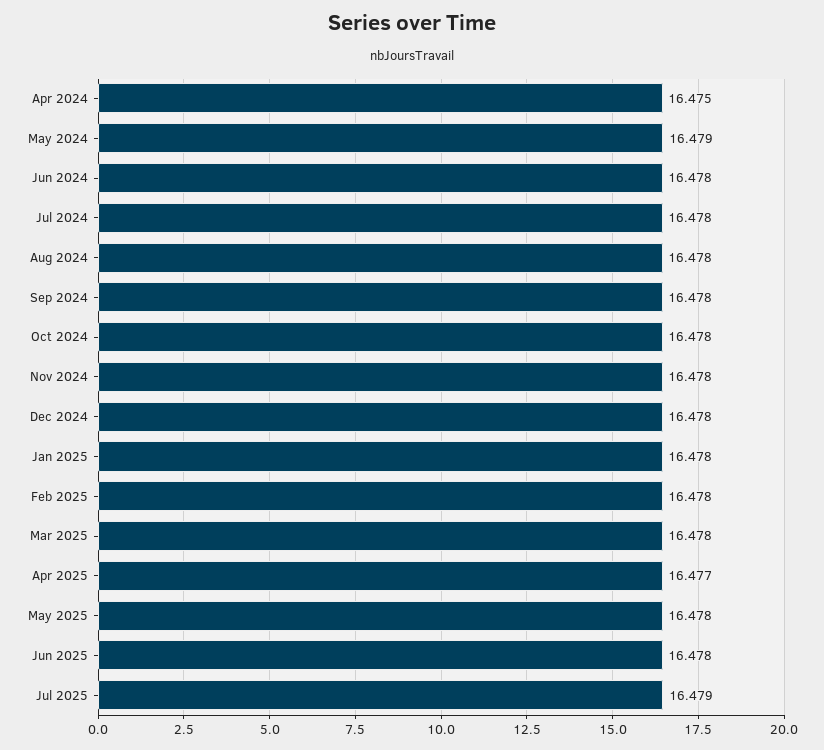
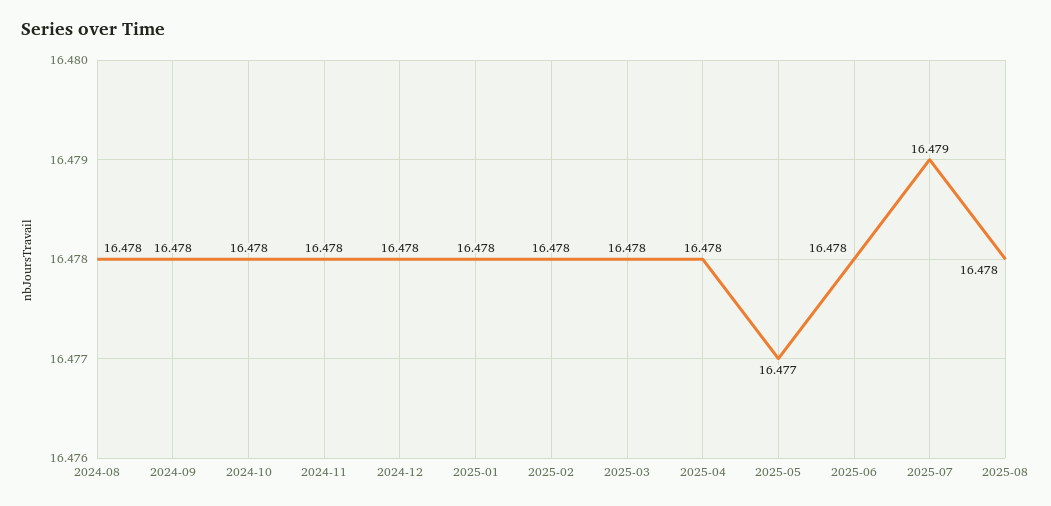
Apr 2024: 16.475 -> none
May 2024: 16.479 -> none
Jun 2024: 16.478 -> none
Jul 2024: 16.478 -> none
Apr 2025: 16.477 -> 16.478
May 2025: 16.478 -> 16.477
2025-08: none -> 16.478

